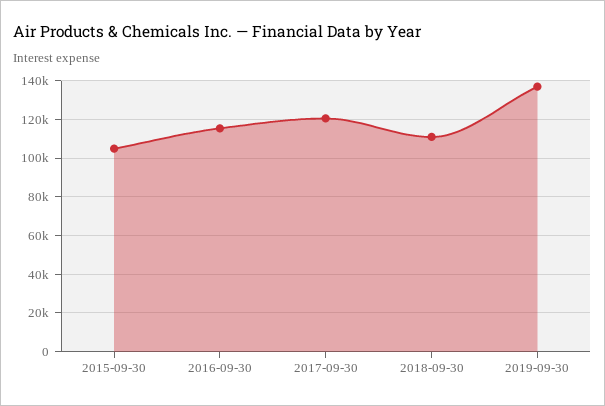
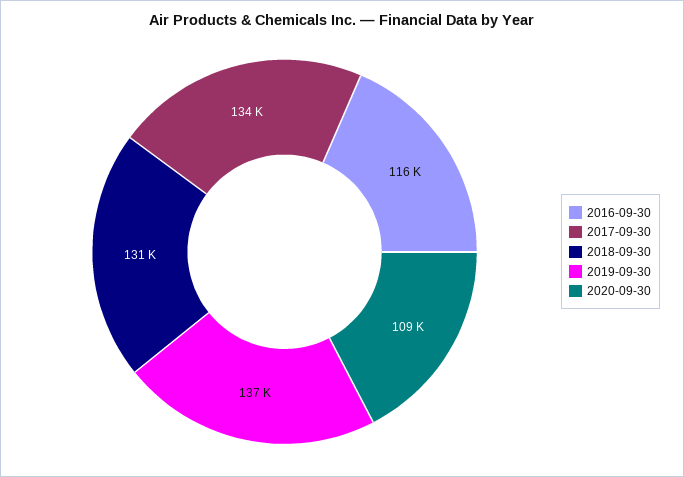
2015-09-30: 105000 -> none
2017-09-30: 120000 -> 134000
2018-09-30: 110000 -> 131000
2020-09-30: none -> 109000

